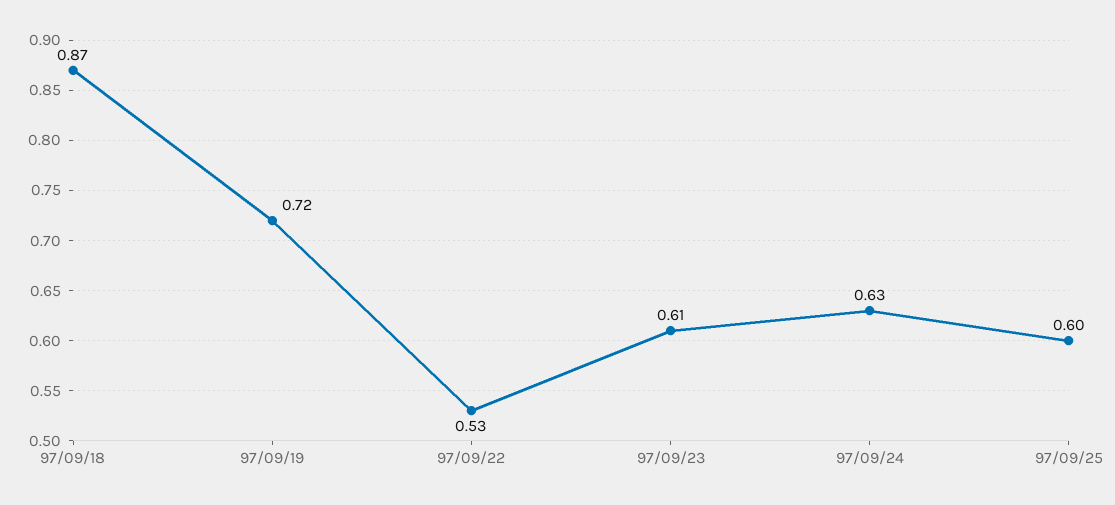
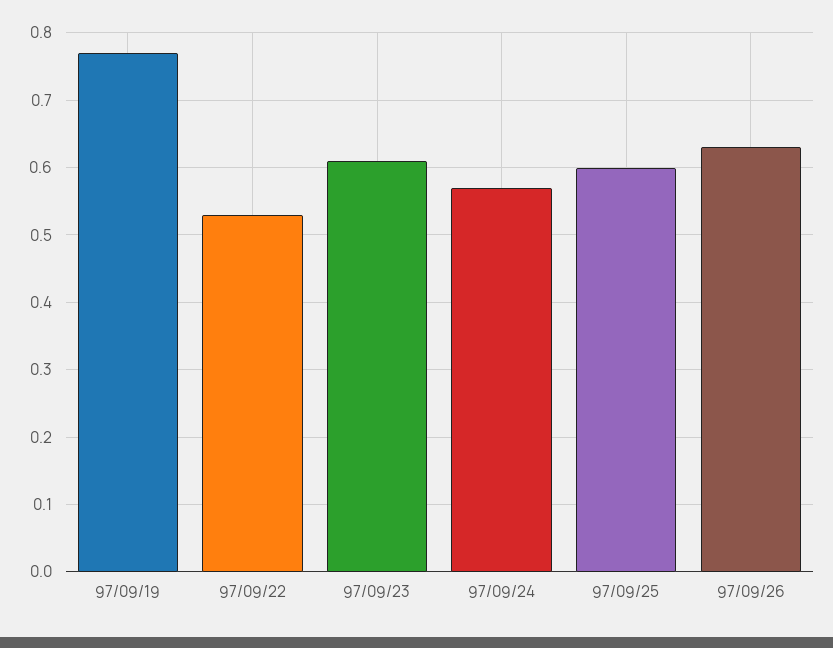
97/09/18: 0.87 -> none
97/09/19: 0.72 -> 0.77
97/09/24: 0.63 -> 0.57
97/09/26: none -> 0.63

